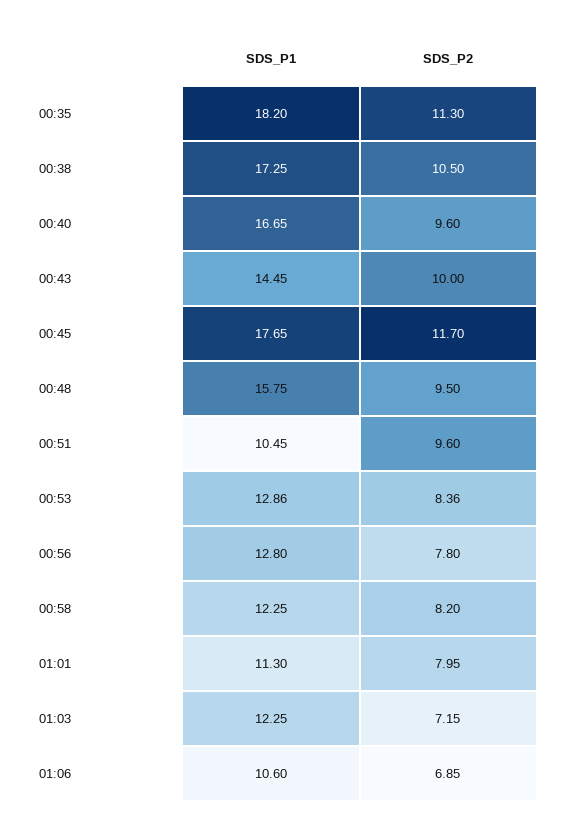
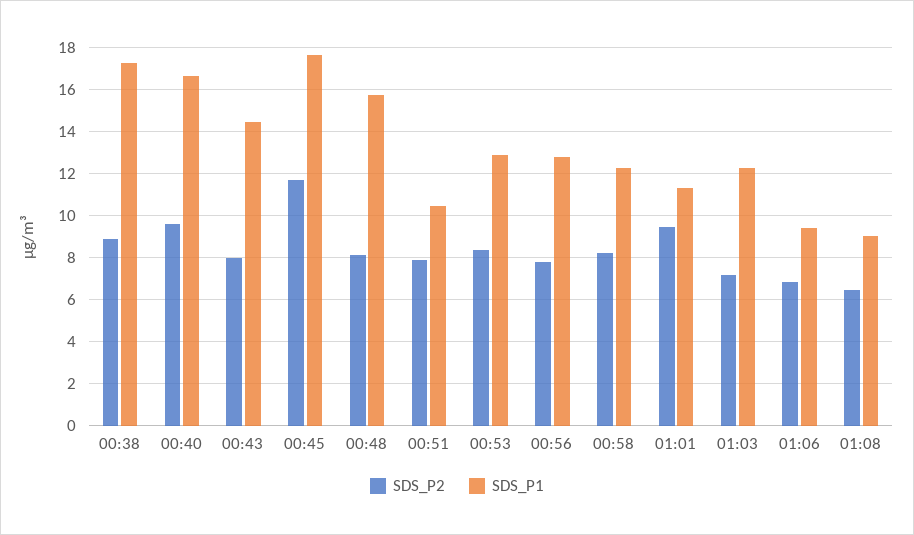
SDS_P1, 00:35: 18.2 -> none
SDS_P2, 00:35: 11.3 -> none
SDS_P2, 00:38: 10.5 -> 9
SDS_P2, 00:43: 10 -> 8
SDS_P2, 00:48: 9.5 -> 8
SDS_P2, 00:51: 9.6 -> 8
SDS_P2, 01:01: 7.95 -> 9.5
SDS_P1, 01:06: 10.6 -> 9.5
SDS_P2, 01:08: none -> 6.5
SDS_P1, 01:08: none -> 9

